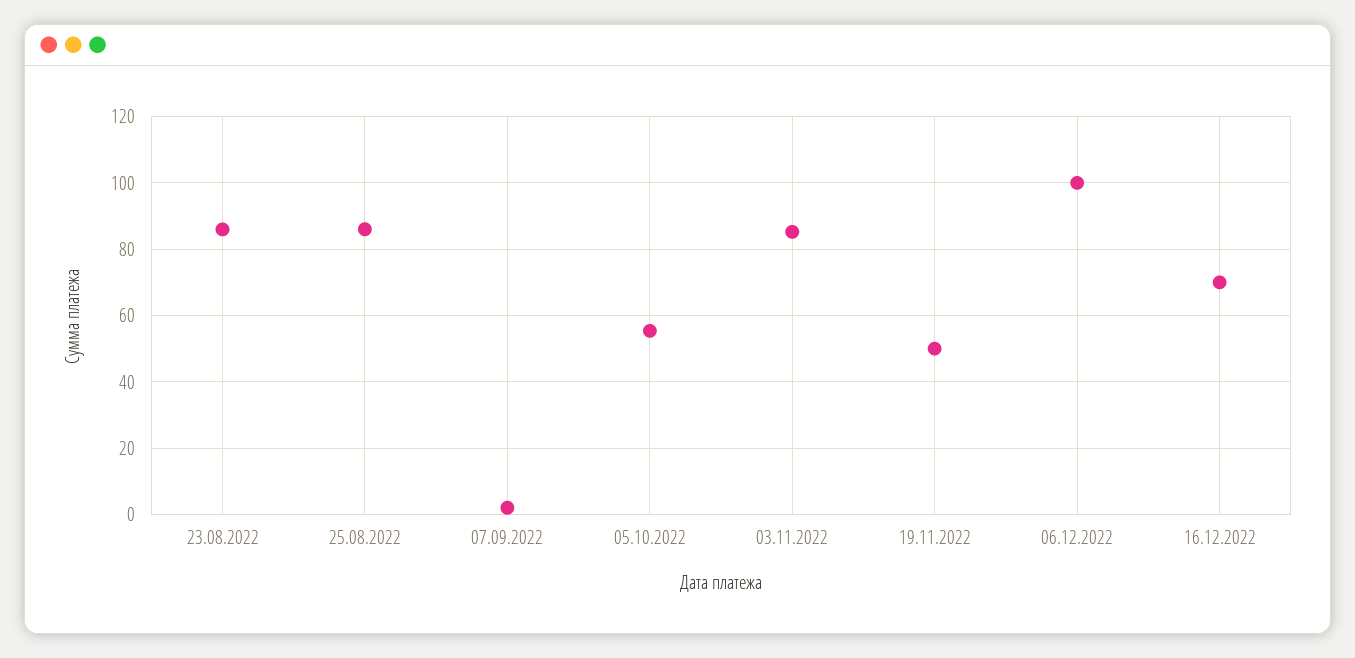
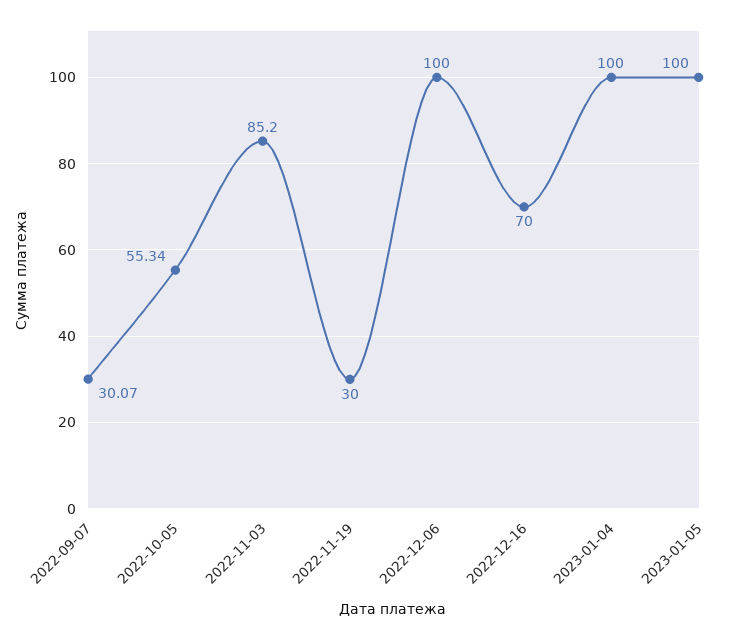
23.08.2022: 86 -> none
25.08.2022: 86 -> none
07.09.2022: 2 -> 30.07
19.11.2022: 50 -> 30
2023-01-04: none -> 100
2023-01-05: none -> 100

